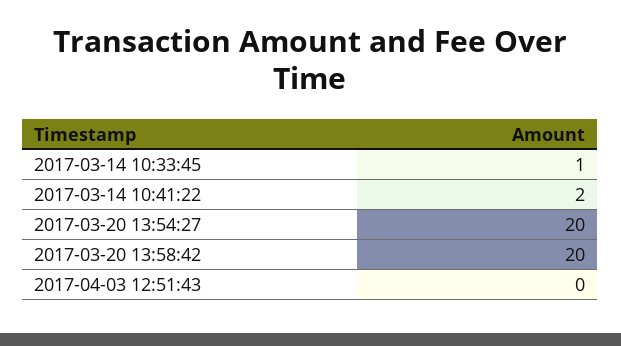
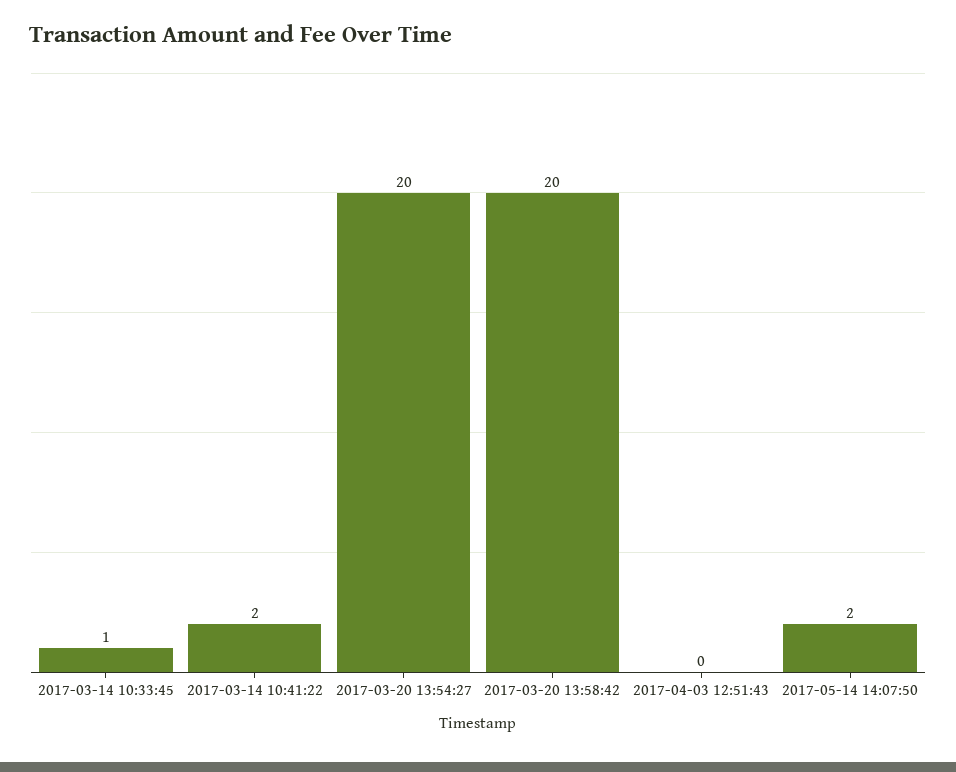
2017-05-14 14:07:50: none -> 2

